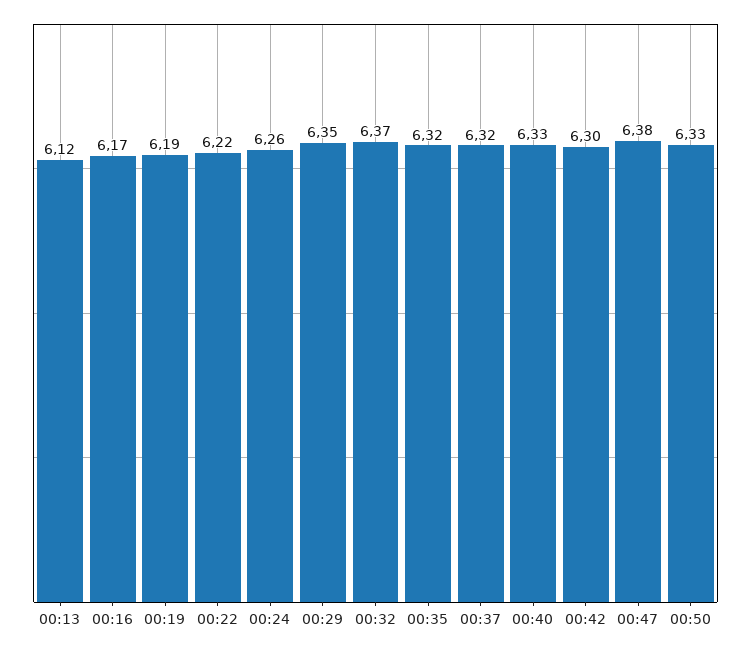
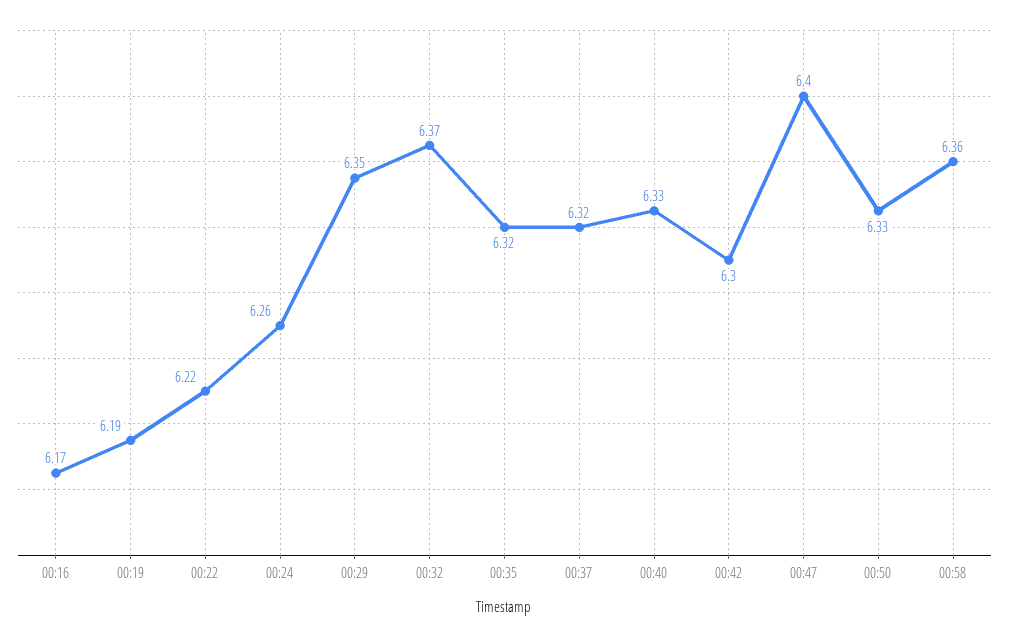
00:13: 6.12 -> none
00:47: 6.38 -> 6.4
00:58: none -> 6.36

